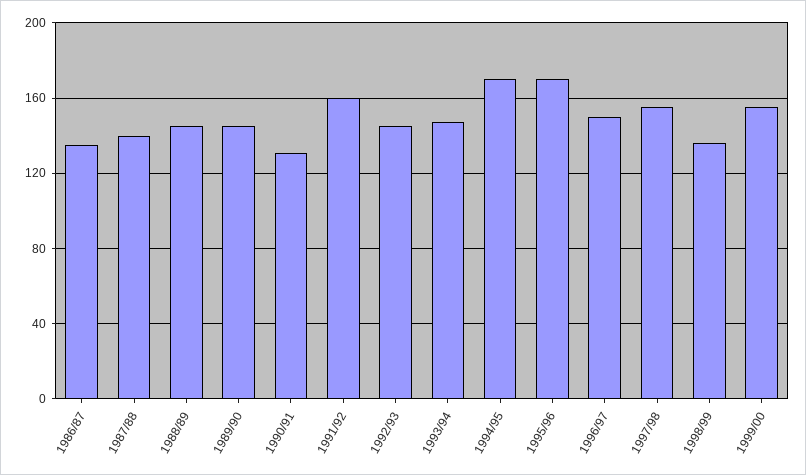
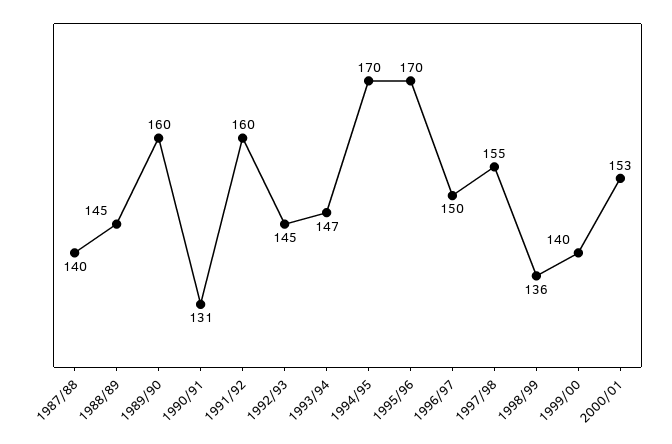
1986/87: 135 -> none
1989/90: 145 -> 160
1999/00: 155 -> 140
2000/01: none -> 153

